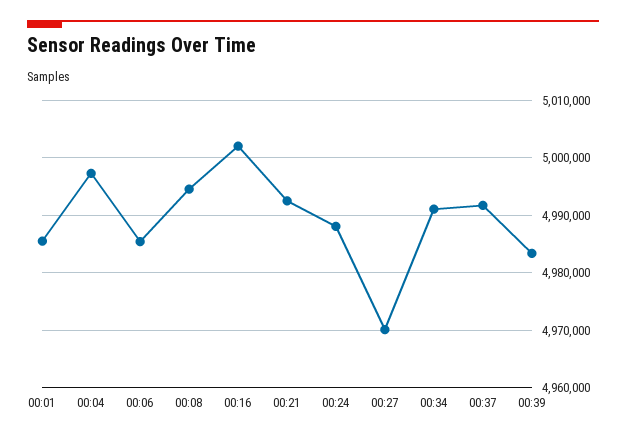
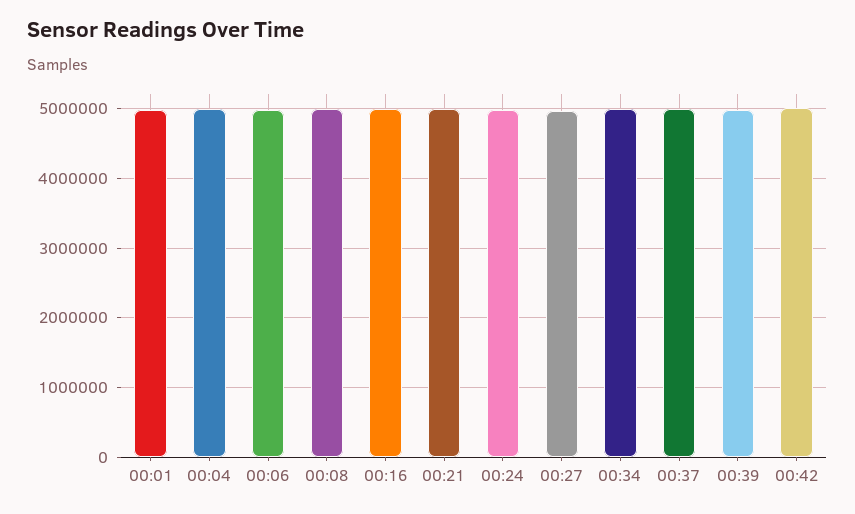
00:42: none -> 5000000

